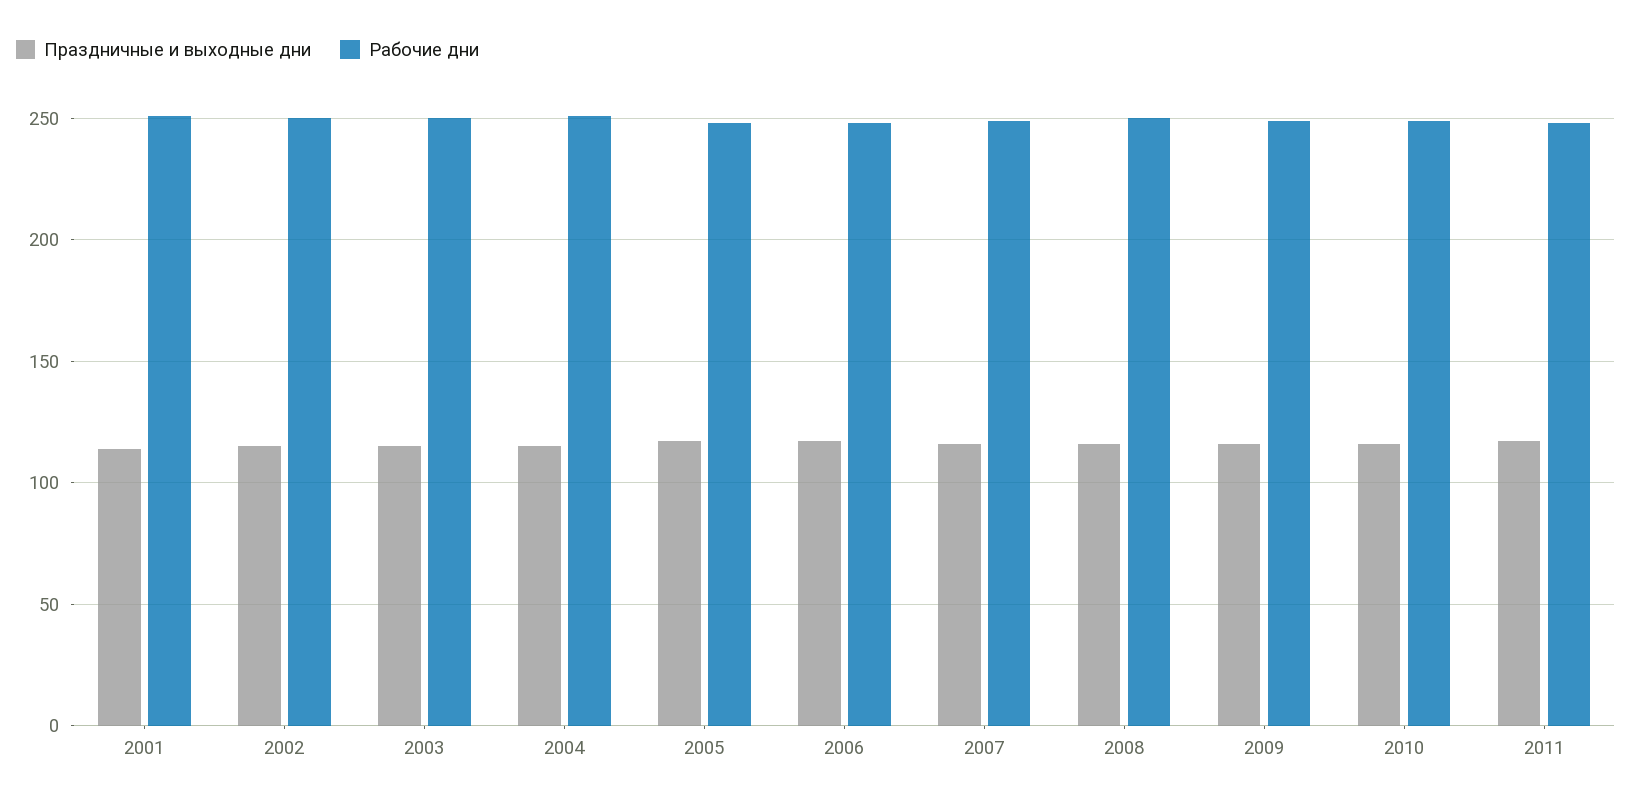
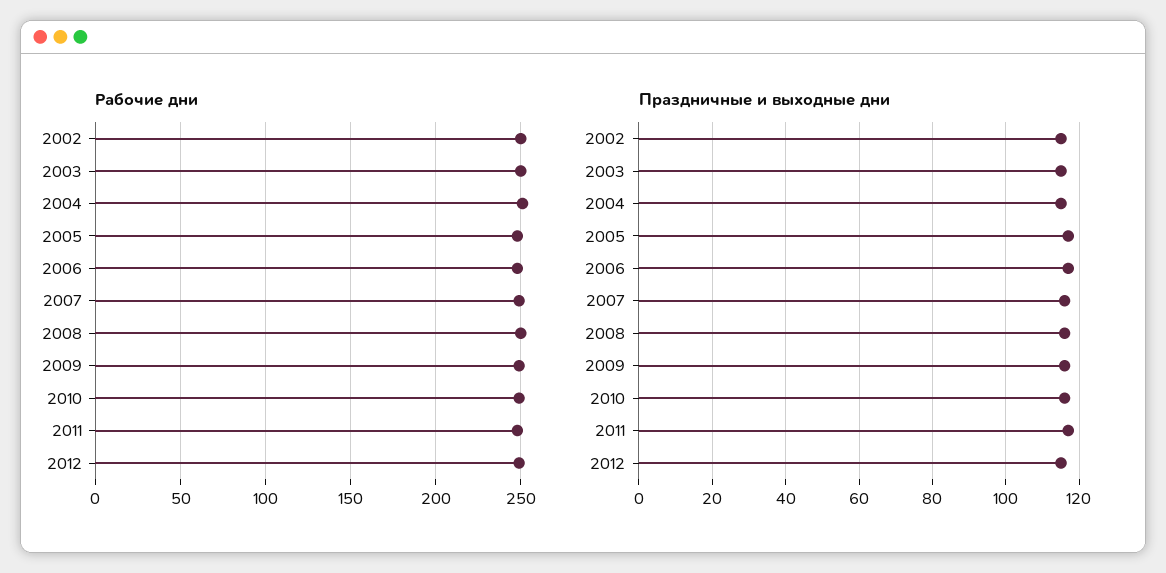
Праздничные и выходные дни, 2001: 115 -> none
Рабочие дни, 2001: 250 -> none
Рабочие дни, 2012: none -> 250
Праздничные и выходные дни, 2012: none -> 115

